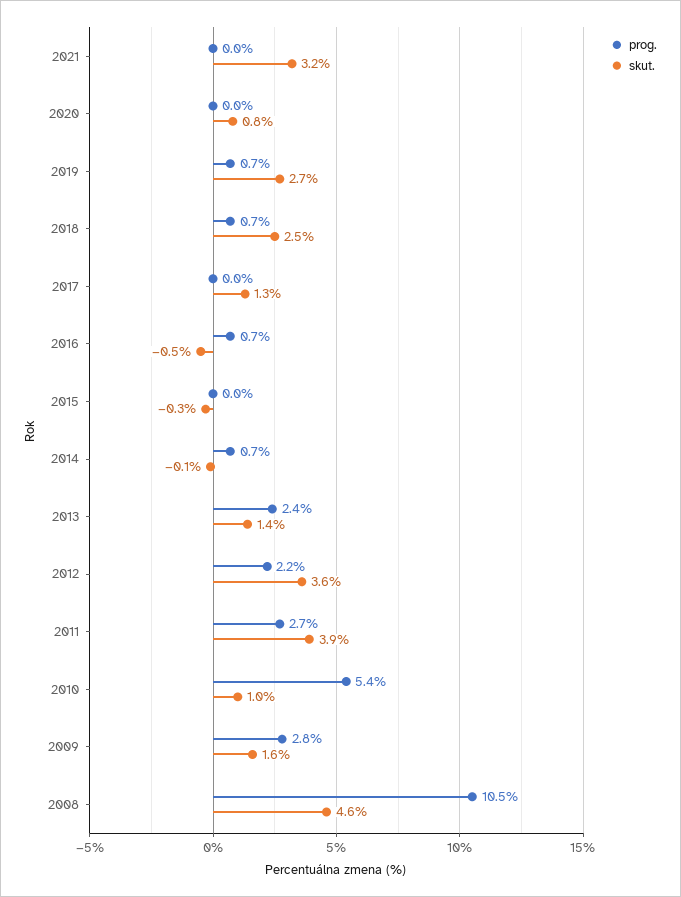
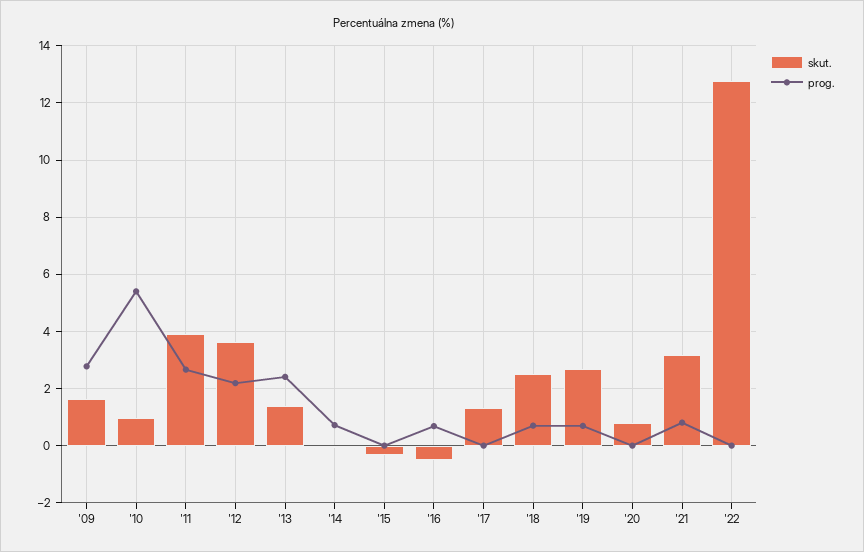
prog., 2021: 0 -> 0.75
prog., 2008: 10.5 -> none
skut., 2008: 4.6 -> none
skut., '22: none -> 12.75
prog., '22: none -> 0

